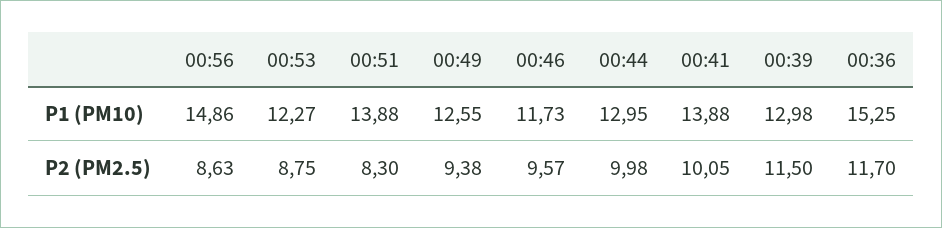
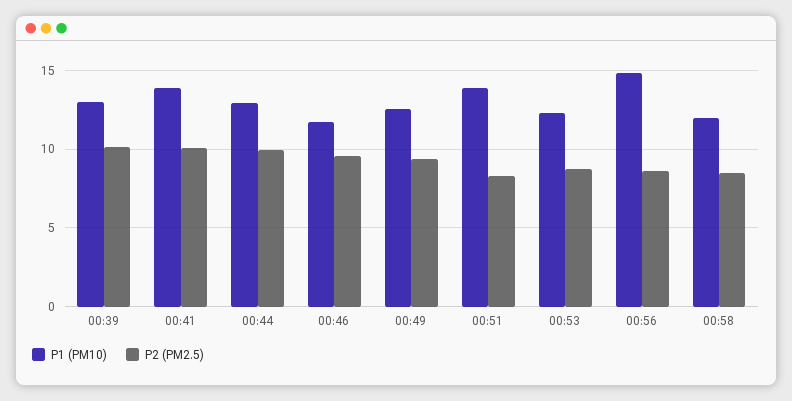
P1 (PM10), 00:36: 15.25 -> none
P2 (PM2.5), 00:39: 11.5 -> 10
P2 (PM2.5), 00:36: 11.7 -> none
P1 (PM10), 00:58: none -> 12
P2 (PM2.5), 00:58: none -> 8.5

